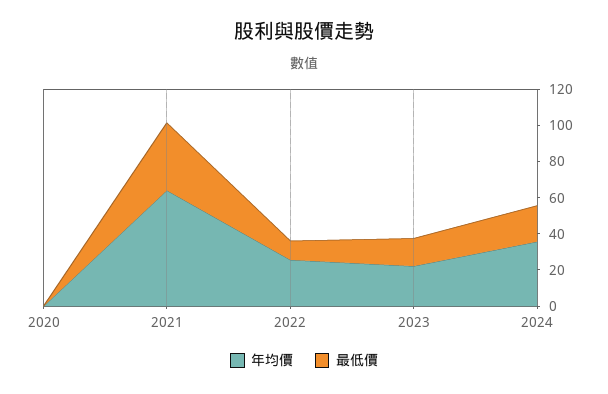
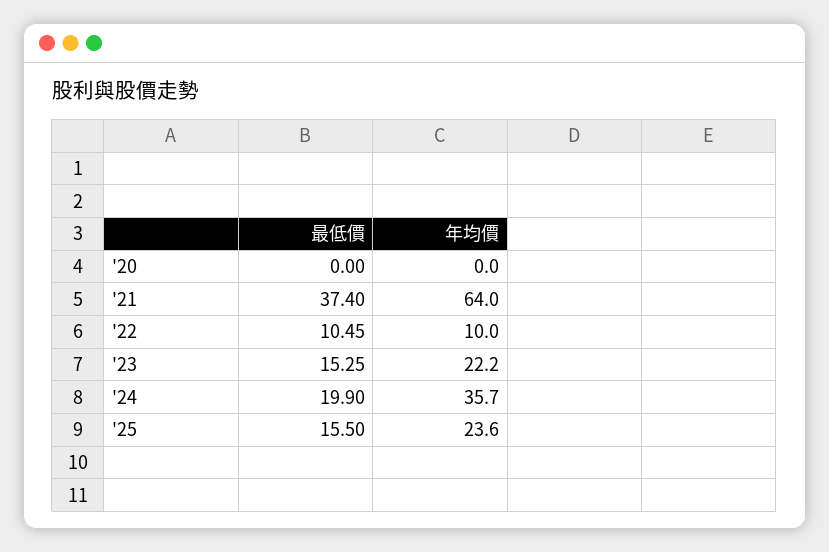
年均價, 2022: 25 -> 10
最低價, '25: none -> 15.5
年均價, '25: none -> 23.6

